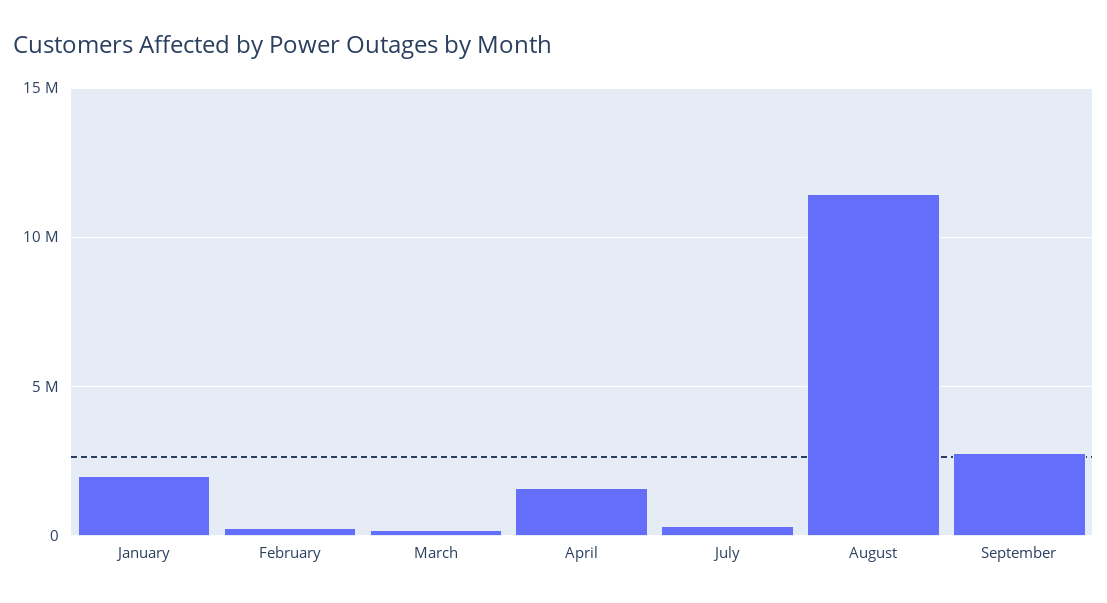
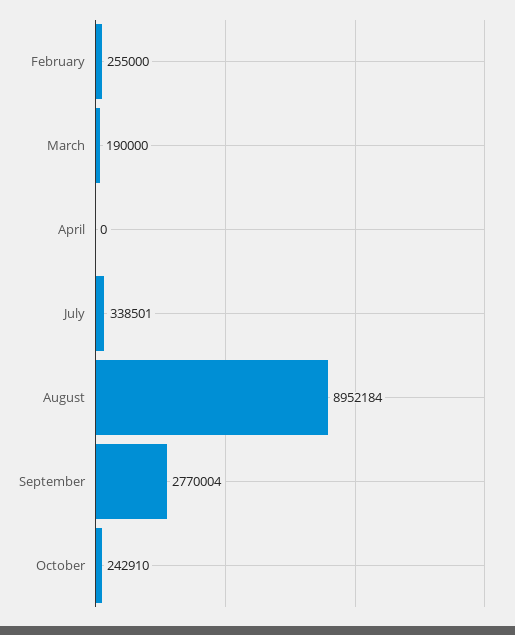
January: 2000000 -> none
April: 1500000 -> 0
August: 11500000 -> 8952184
October: none -> 242910

